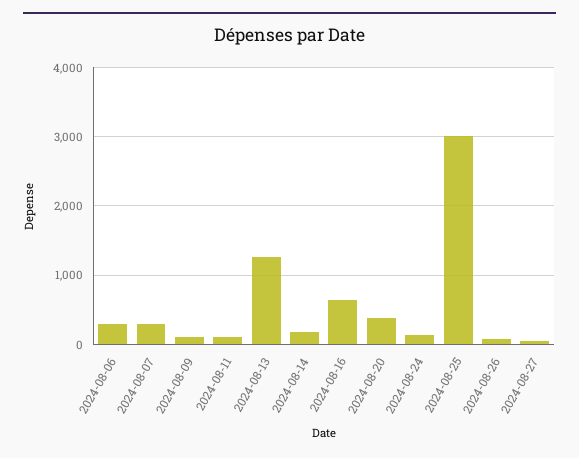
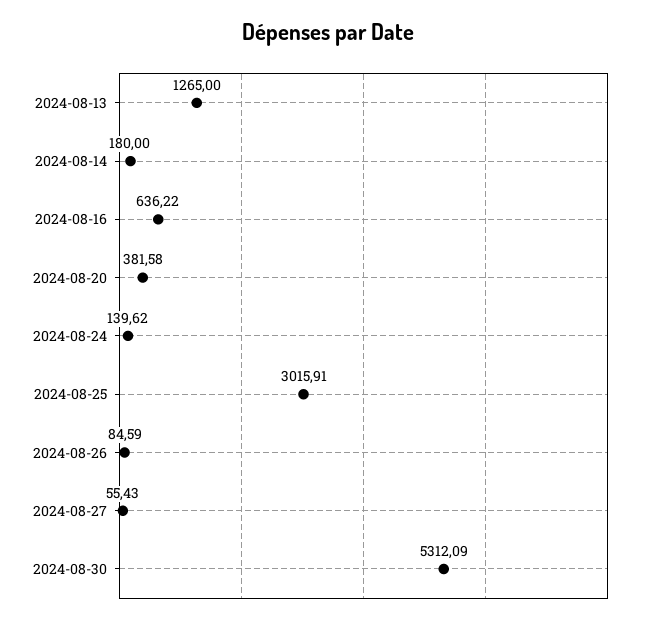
2024-08-06: 300 -> none
2024-08-07: 300 -> none
2024-08-09: 100 -> none
2024-08-11: 100 -> none
2024-08-30: none -> 5312.09

